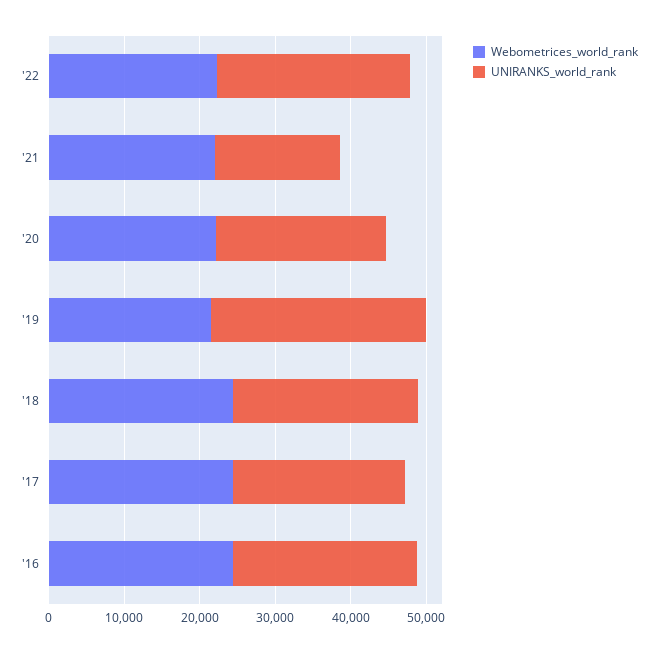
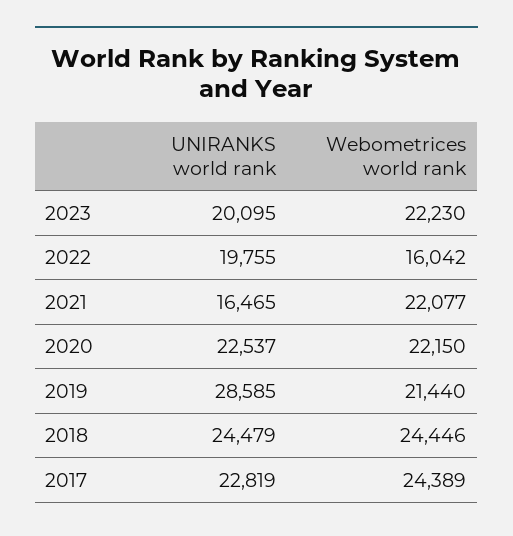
Webometrices_world_rank, '22: 22000 -> 16042
UNIRANKS_world_rank, '22: 26000 -> 19755
Webometrices_world_rank, '16: 24000 -> none
UNIRANKS_world_rank, '16: 24000 -> none
UNIRANKS_world_rank, 2023: none -> 20095
Webometrices_world_rank, 2023: none -> 22230

